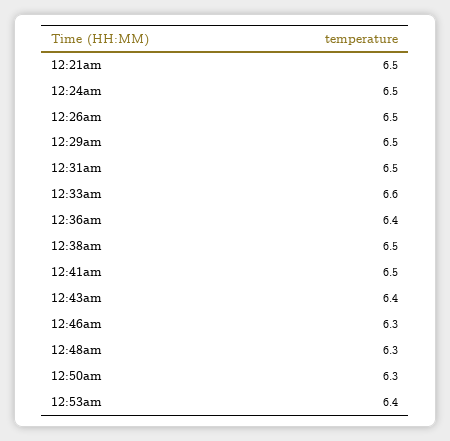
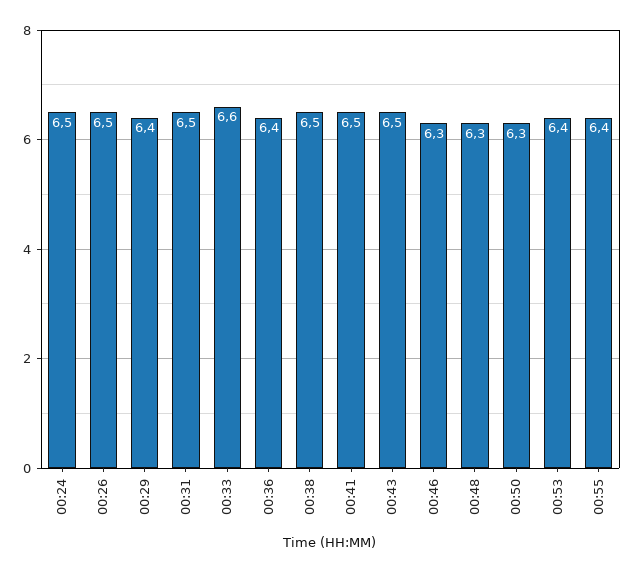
12:21am: 6.5 -> none
12:29am: 6.5 -> 6.4
12:43am: 6.4 -> 6.5
00:55: none -> 6.4

